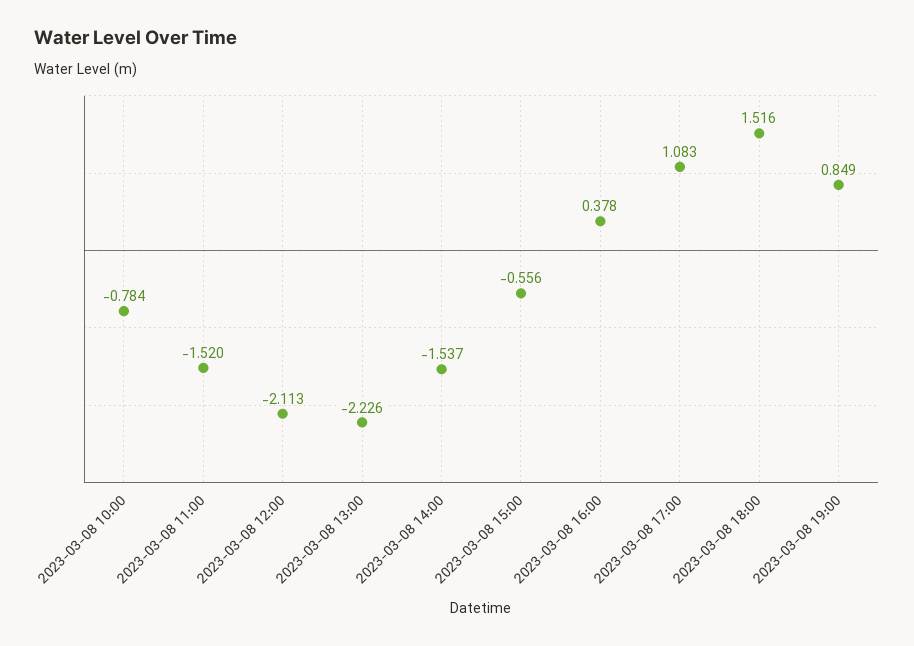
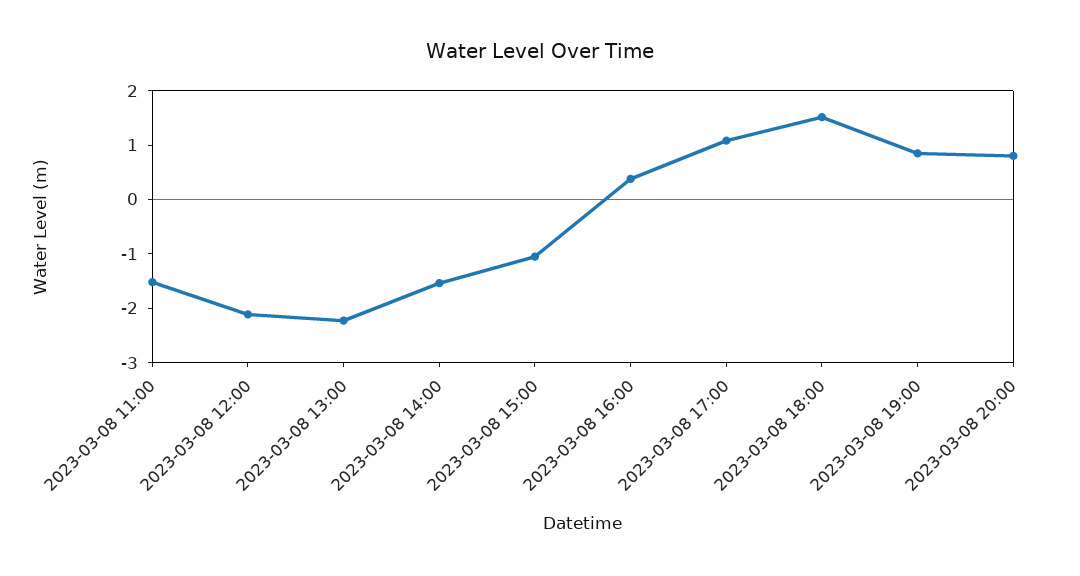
2023-03-08 10:00: -0.784 -> none
2023-03-08 15:00: -0.556 -> -1
2023-03-08 20:00: none -> 0.8

